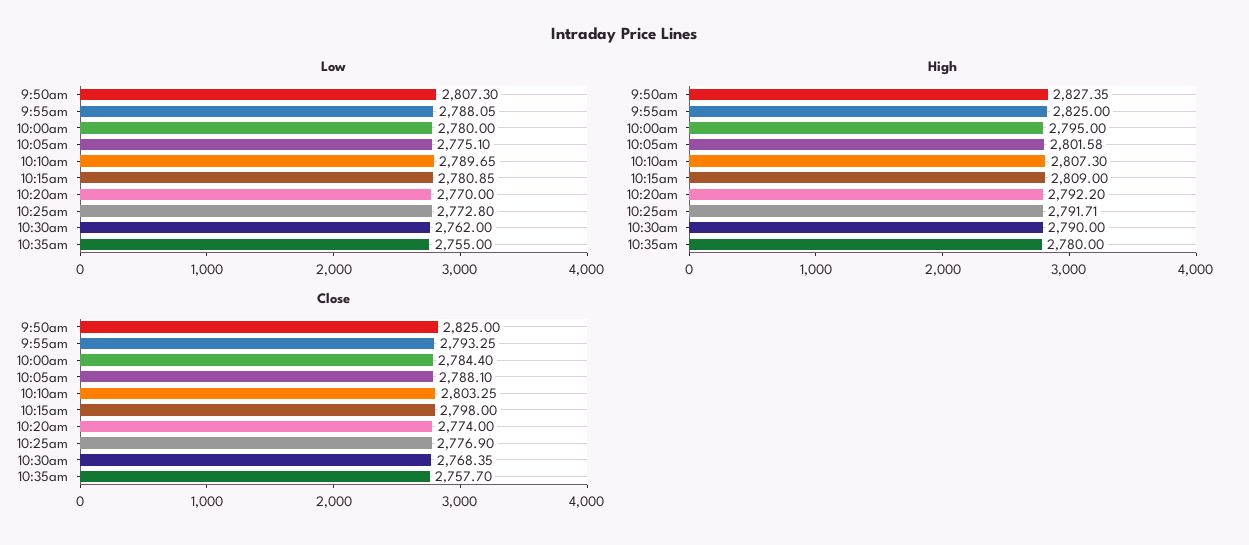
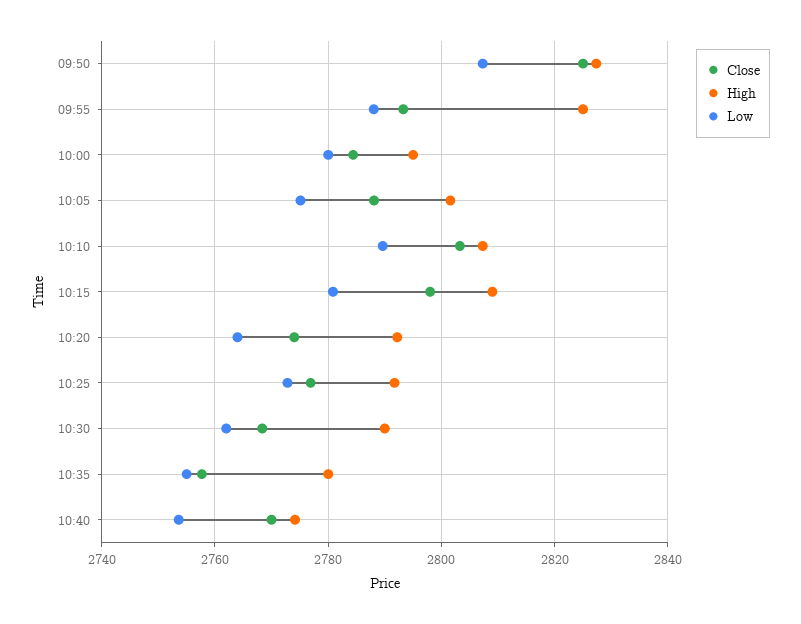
Low, 10:20am: 2770 -> 2764
Close, 10:40: none -> 2770
High, 10:40: none -> 2774
Low, 10:40: none -> 2754

